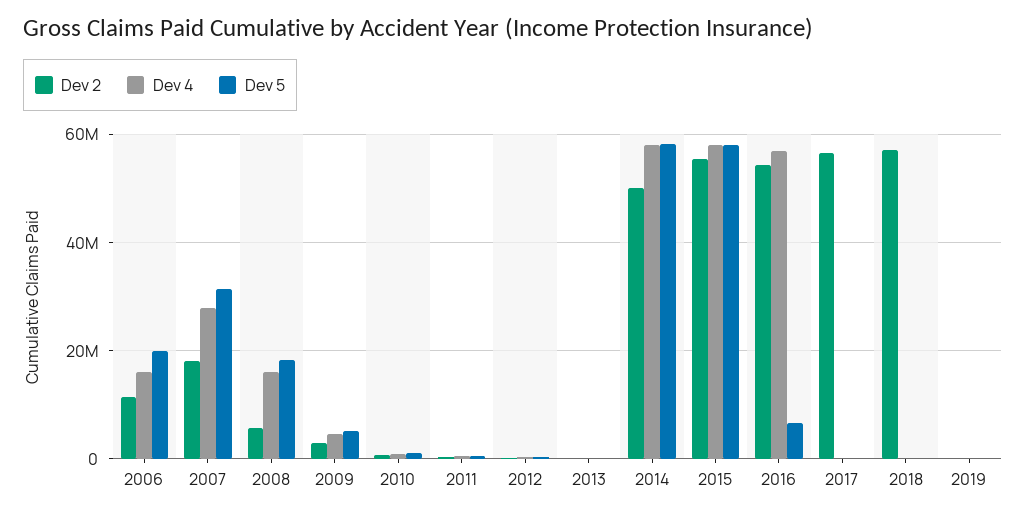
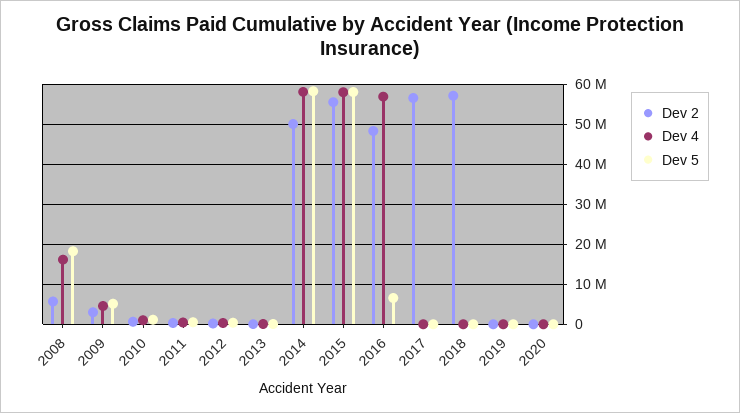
Dev 2, 2006: 12000000 -> none
Dev 4, 2006: 16000000 -> none
Dev 5, 2006: 20000000 -> none
Dev 2, 2007: 18000000 -> none
Dev 4, 2007: 28000000 -> none
Dev 5, 2007: 32000000 -> none
Dev 2, 2016: 54000000 -> 48000000
Dev 2, 2020: none -> 0
Dev 4, 2020: none -> 0
Dev 5, 2020: none -> 0

